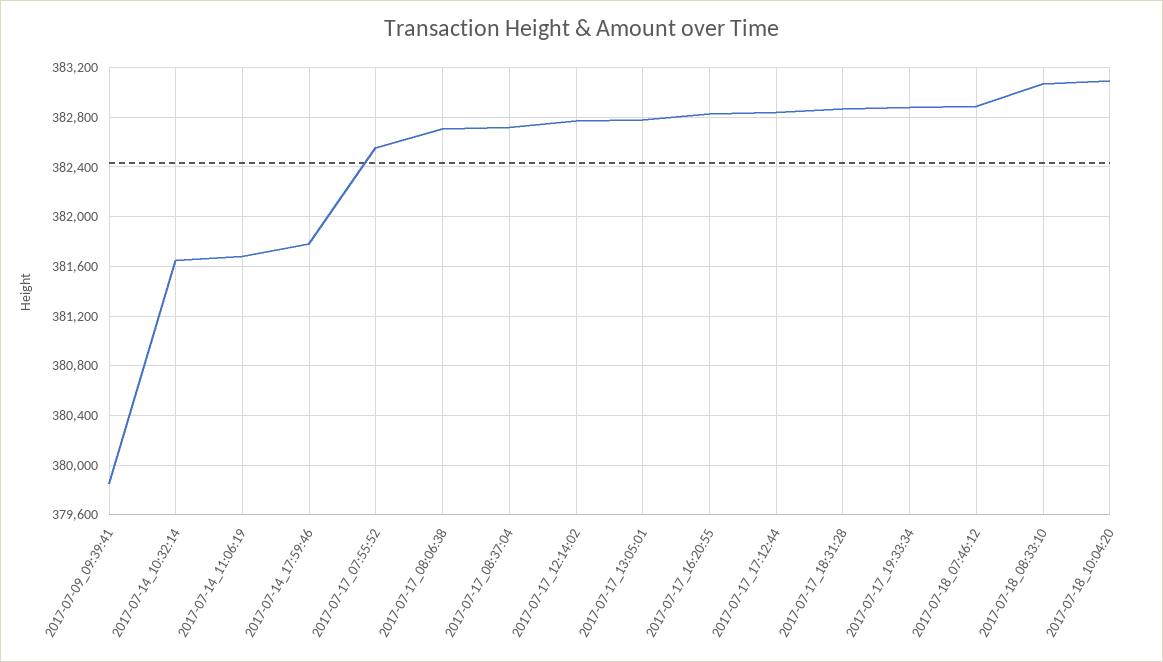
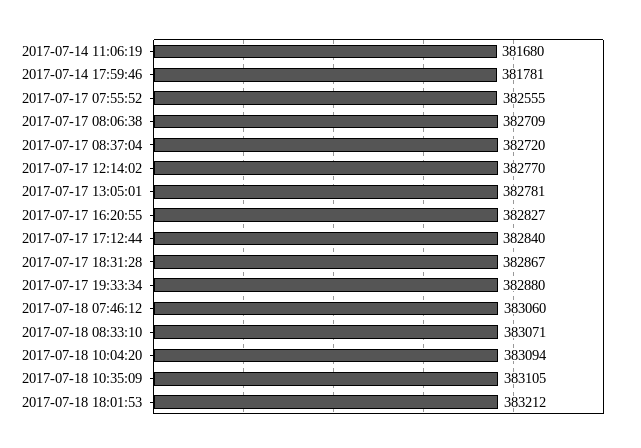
2017-07-09_09:39:41: 379850 -> none
2017-07-14_10:32:14: 381650 -> none
2017-07-18_07:46:12: 382900 -> 383060
2017-07-18 10:35:09: none -> 383105
2017-07-18 18:01:53: none -> 383212

